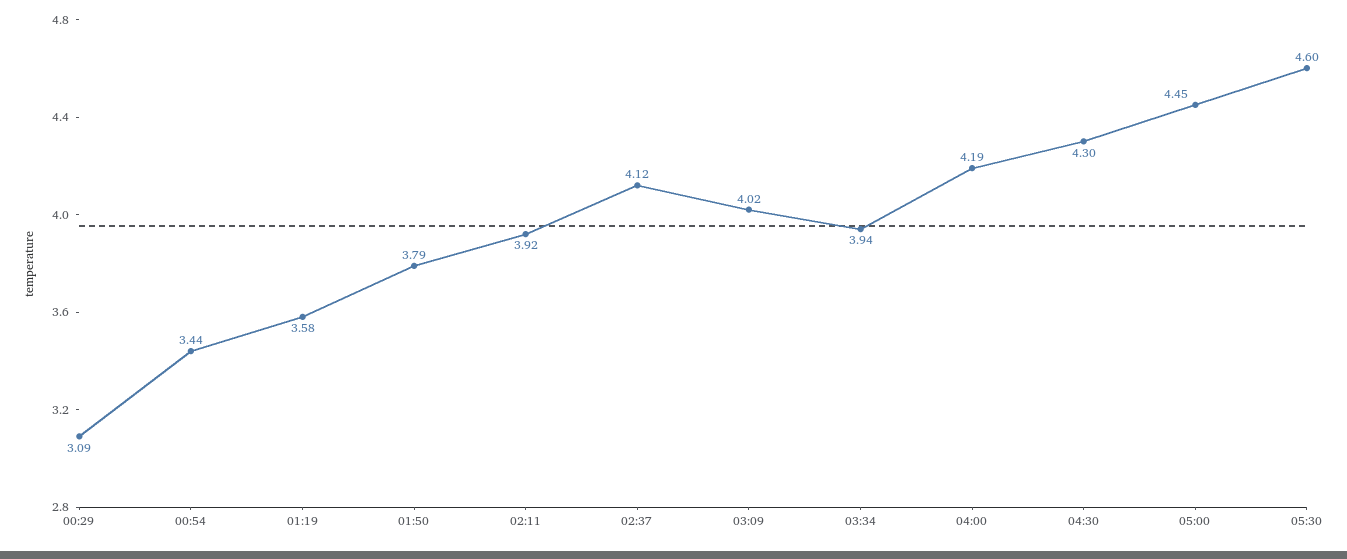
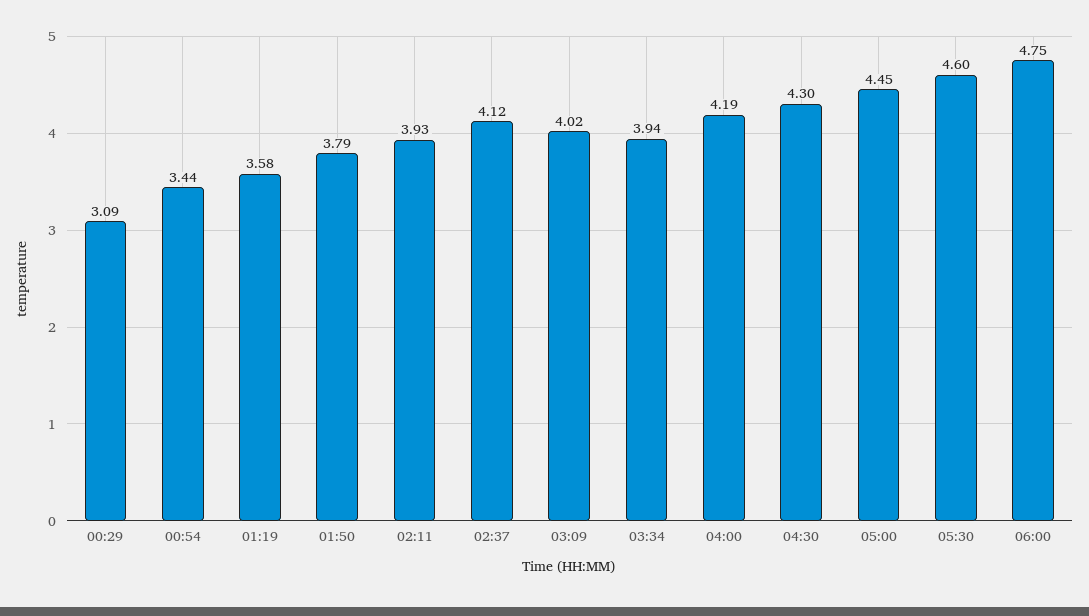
02:11: 3.92 -> 3.93
06:00: none -> 4.75

